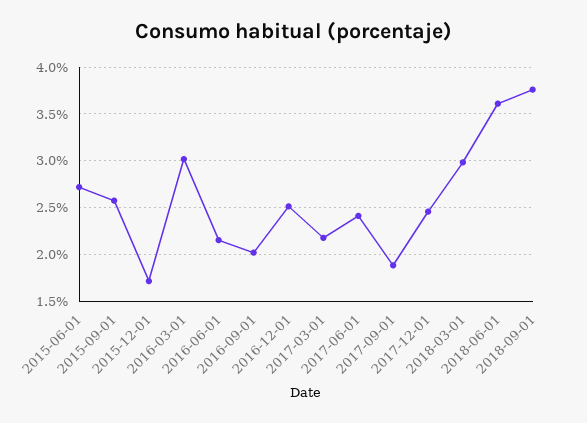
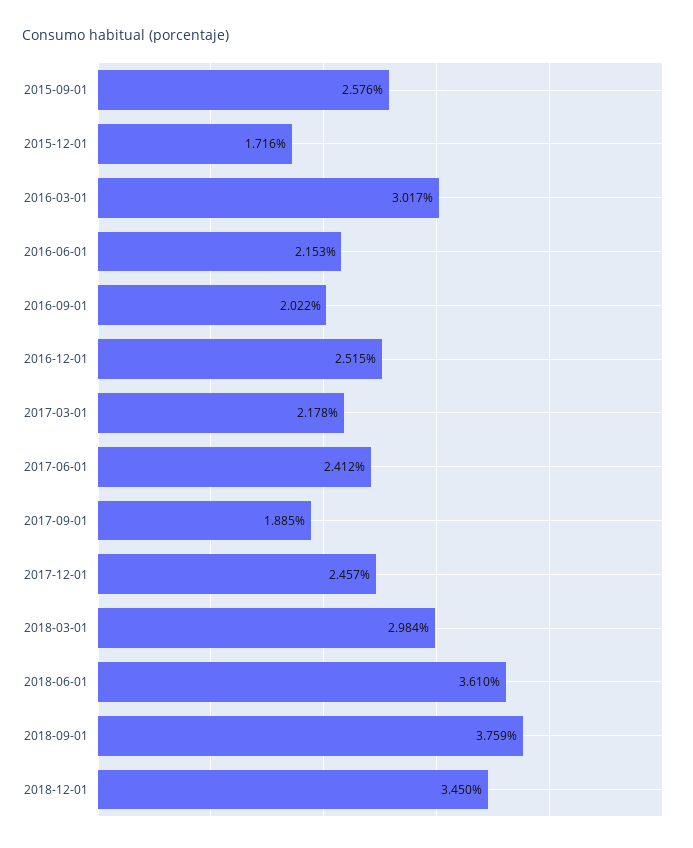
2015-06-01: 2.7 -> none
2018-12-01: none -> 3.45

